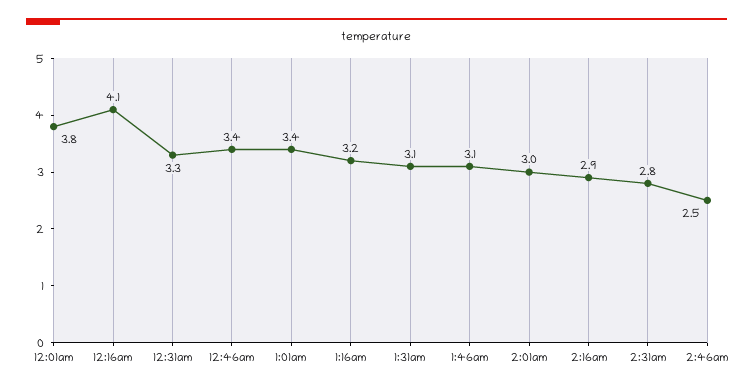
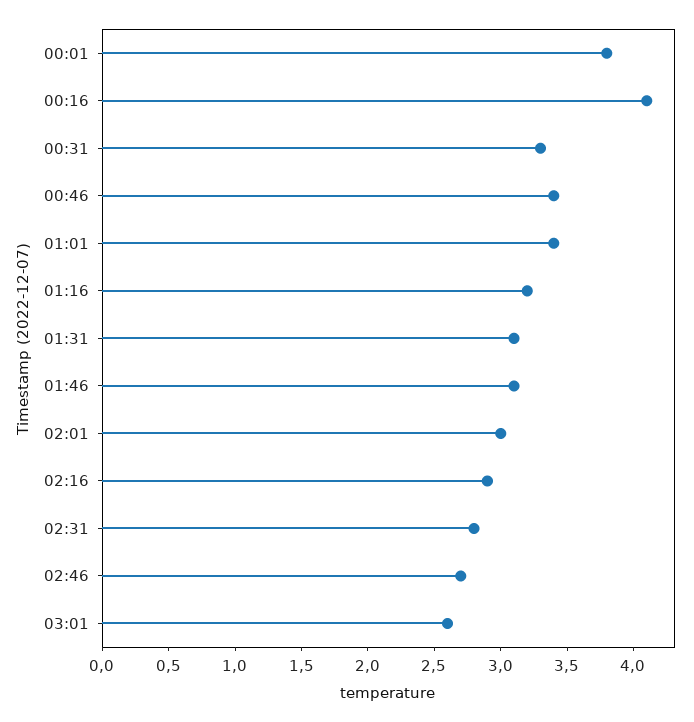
2:46am: 2.5 -> 2.7
03:01: none -> 2.6

